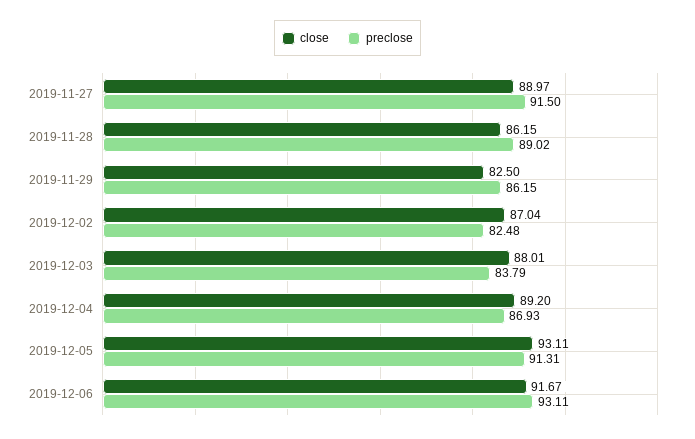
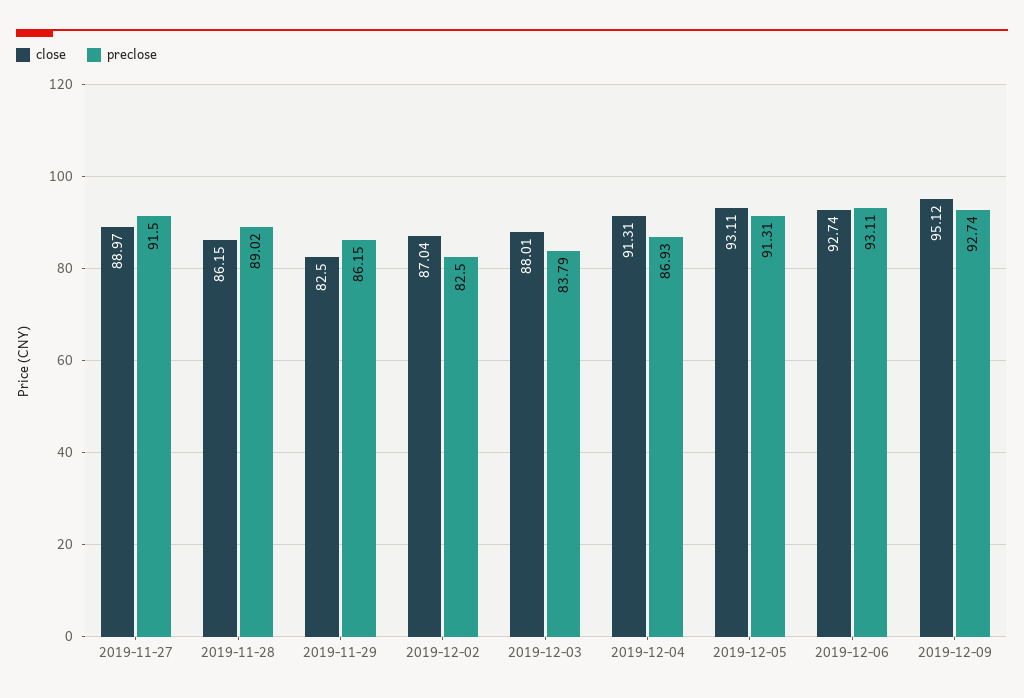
preclose, 2019-12-02: 82.48 -> 82.5
close, 2019-12-04: 89.2 -> 91.31
close, 2019-12-06: 91.67 -> 92.74
close, 2019-12-09: none -> 95.12
preclose, 2019-12-09: none -> 92.74

